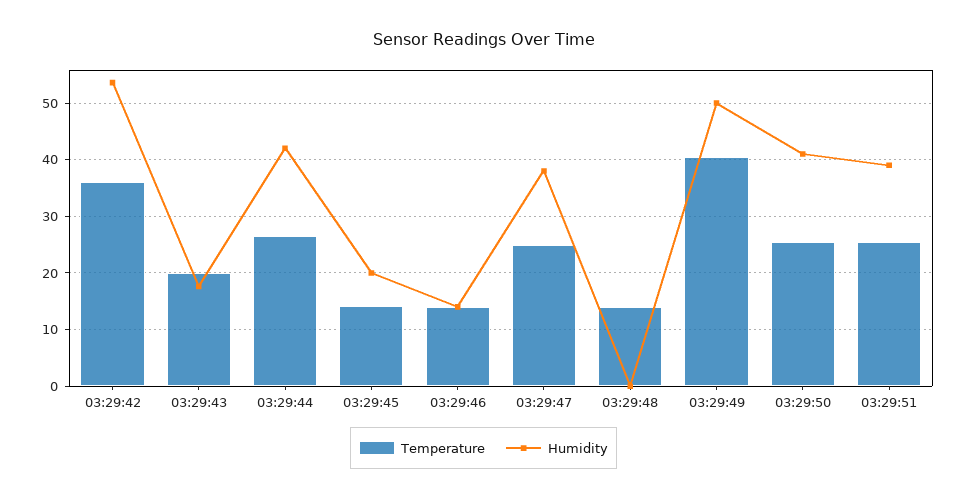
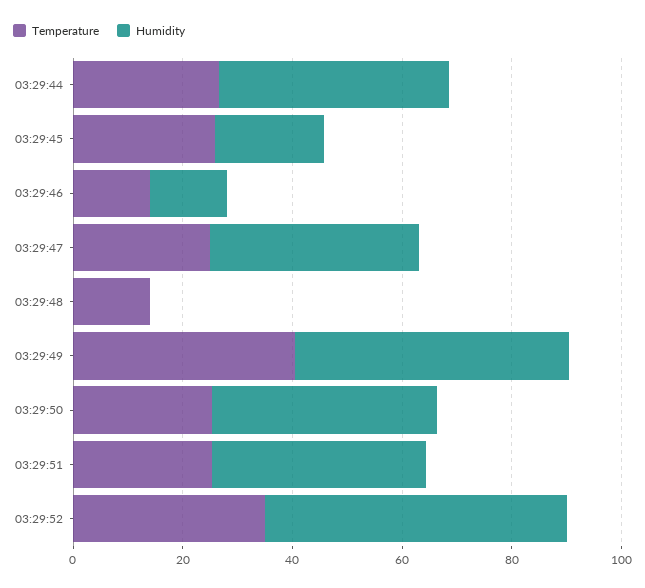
Temperature, 03:29:42: 36 -> none
Humidity, 03:29:42: 54 -> none
Temperature, 03:29:43: 20 -> none
Humidity, 03:29:43: 18 -> none
Temperature, 03:29:45: 14 -> 25
Temperature, 03:29:52: none -> 35
Humidity, 03:29:52: none -> 55

